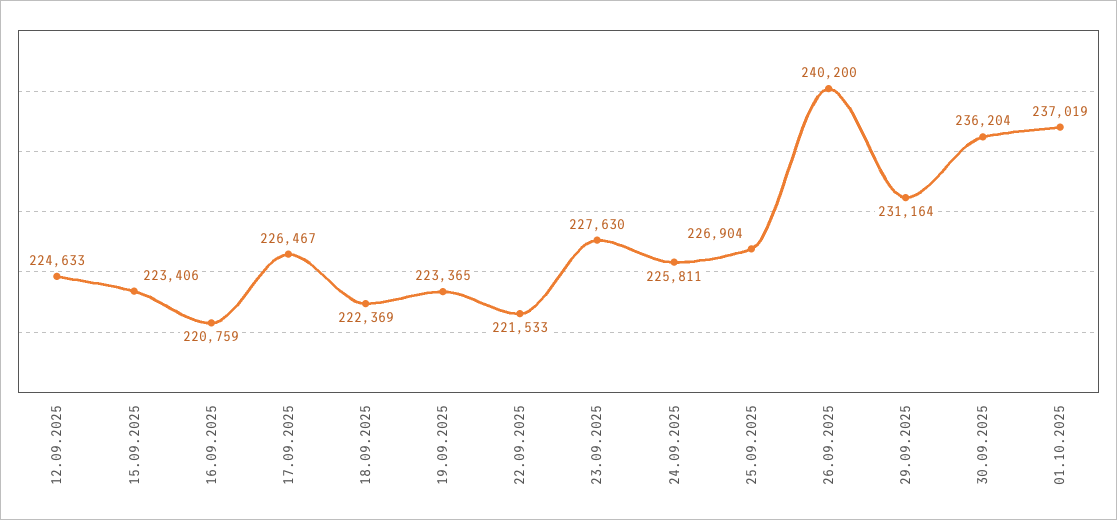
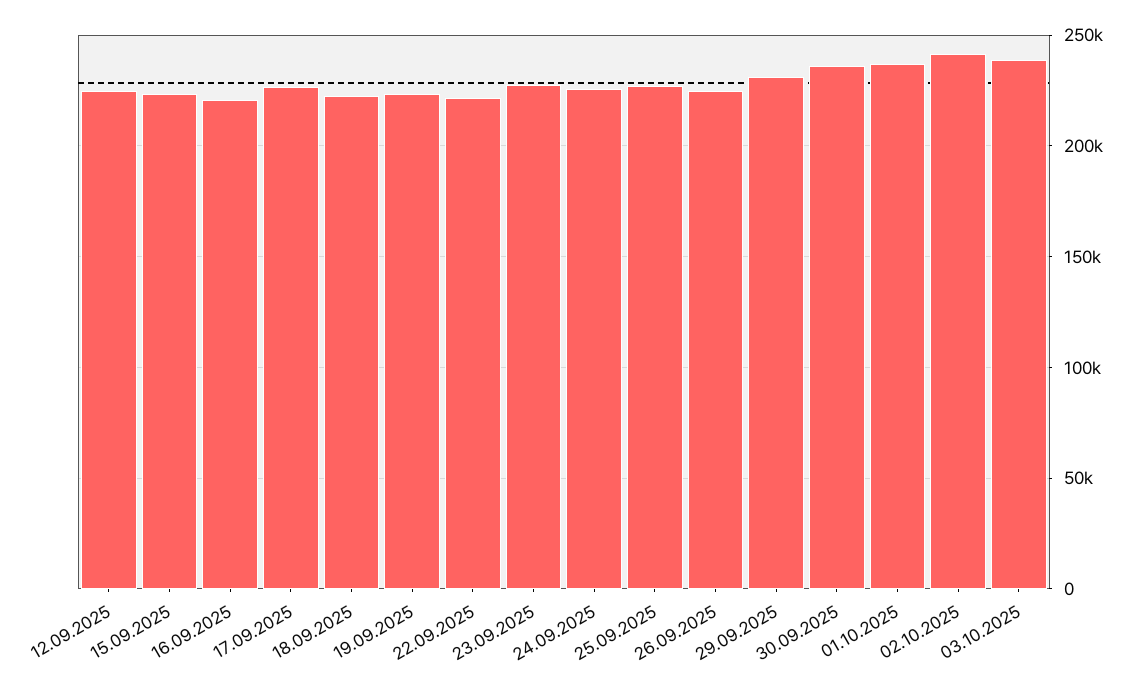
26.09.2025: 240200 -> 225000
02.10.2025: none -> 240000
03.10.2025: none -> 240000

